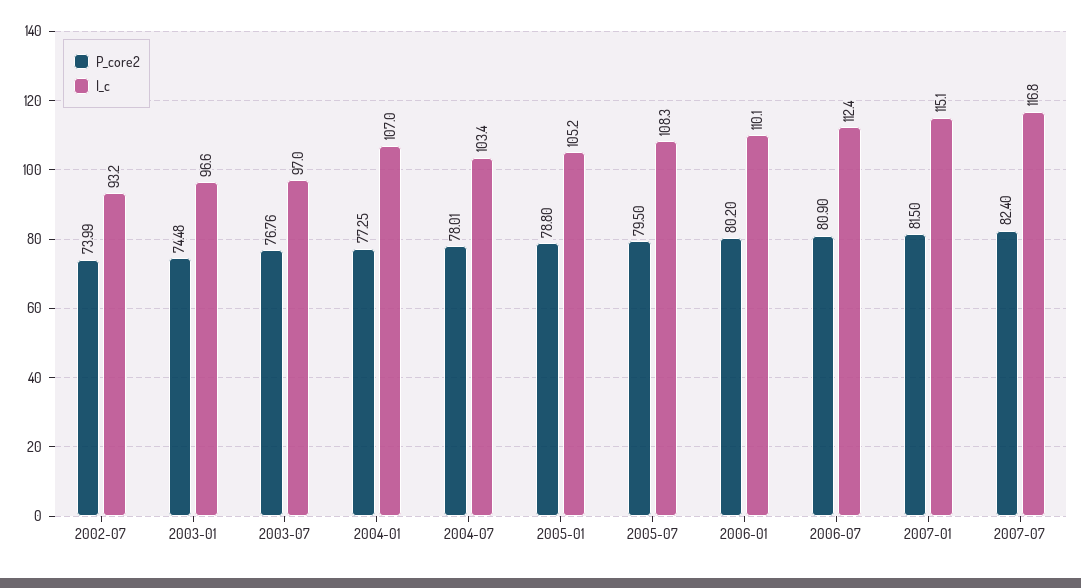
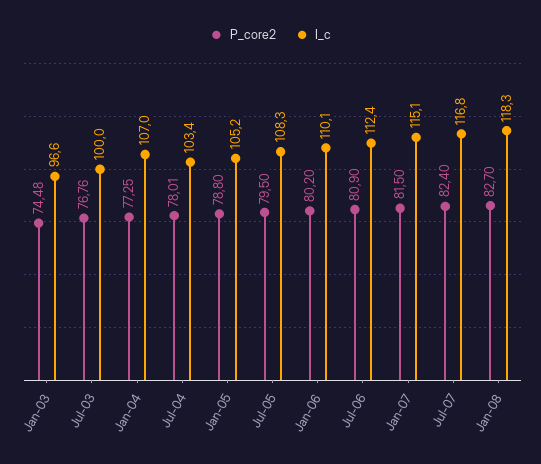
P_core2, 2002-07: 73.99 -> none
I_c, 2002-07: 93.2 -> none
I_c, 2003-07: 97 -> 100
P_core2, Jan-08: none -> 82.7
I_c, Jan-08: none -> 118.3

